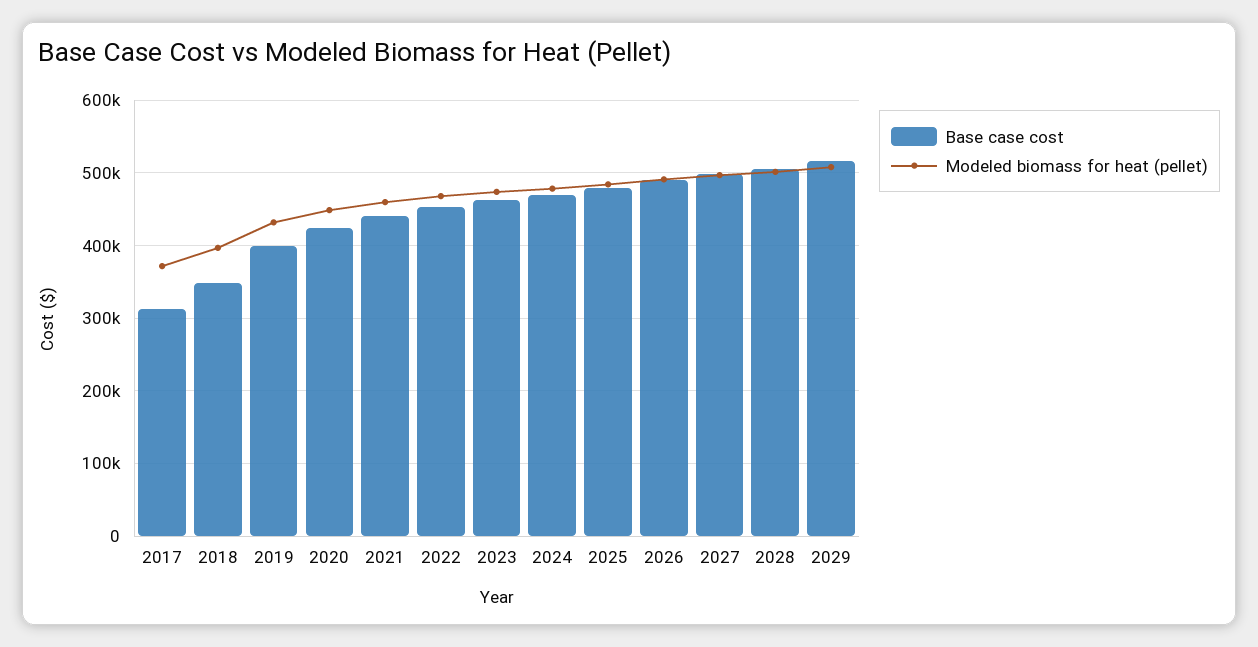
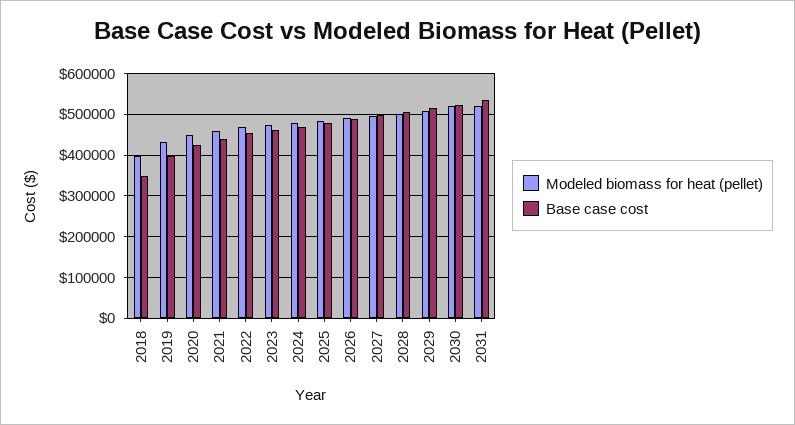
Base case cost, 2017: 310000 -> none
Modeled biomass for heat (pellet), 2017: 370000 -> none
Modeled biomass for heat (pellet), 2030: none -> 520000
Base case cost, 2030: none -> 520000
Modeled biomass for heat (pellet), 2031: none -> 520000
Base case cost, 2031: none -> 540000

